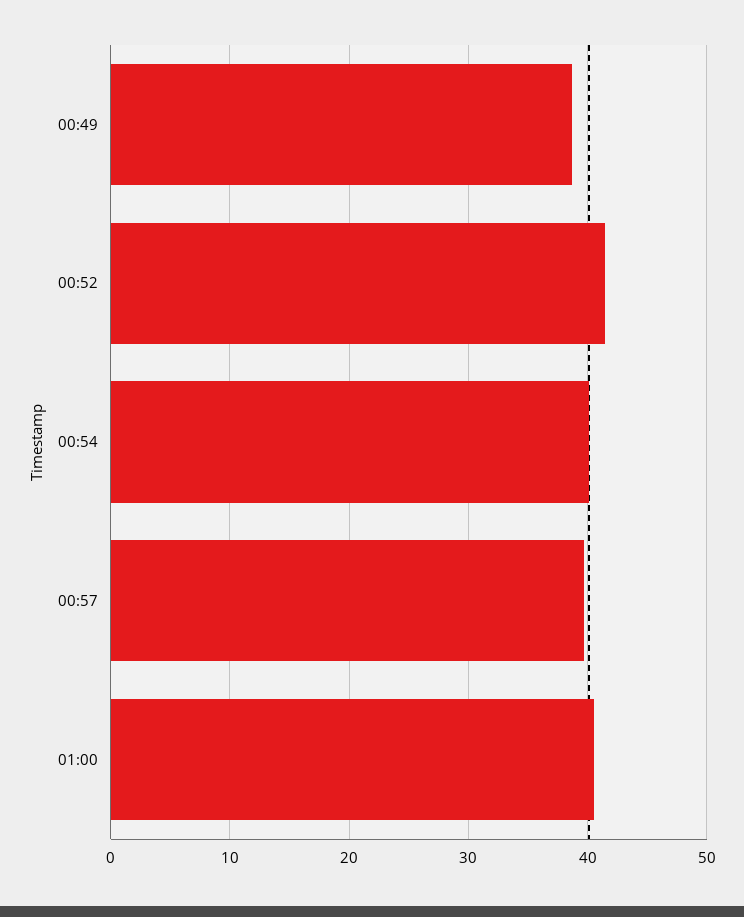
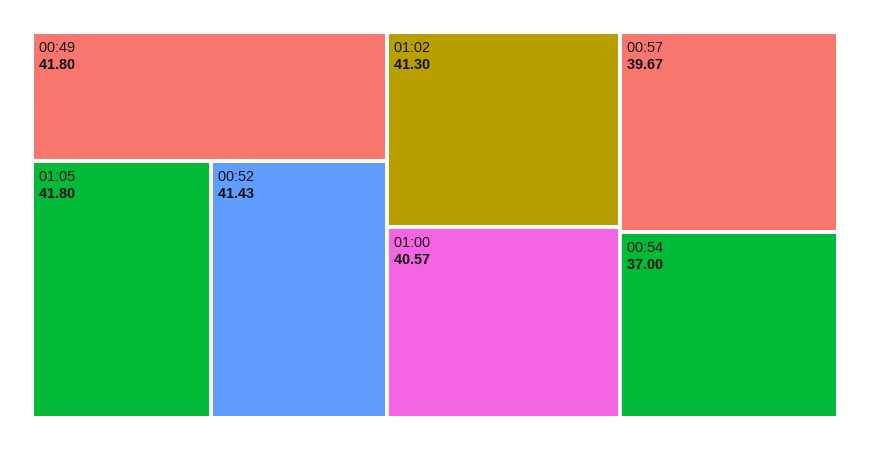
00:49: 39 -> 41.8
00:54: 40 -> 37
01:05: none -> 41.8
01:02: none -> 41.3

